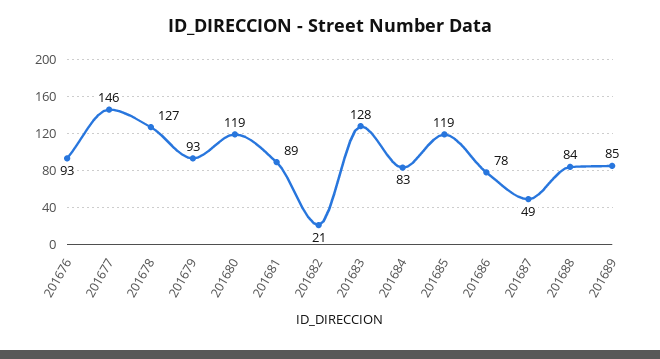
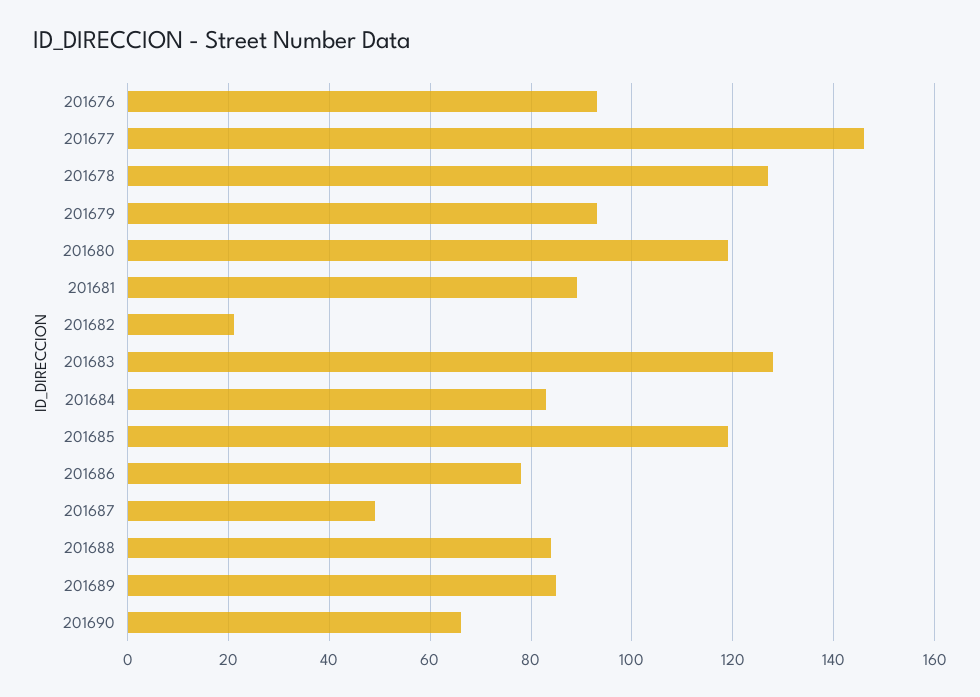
201690: none -> 65

